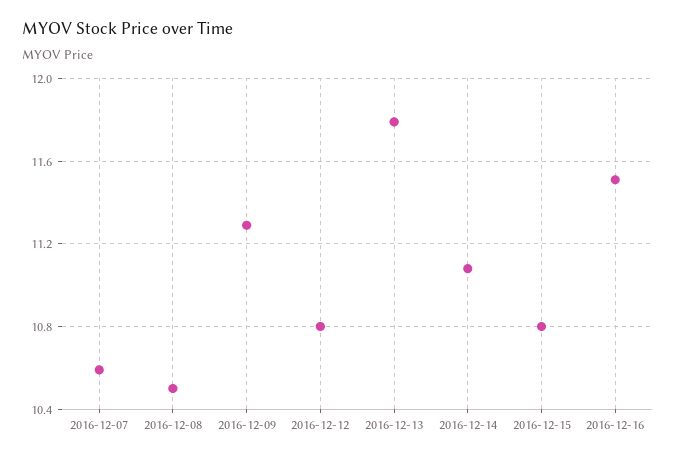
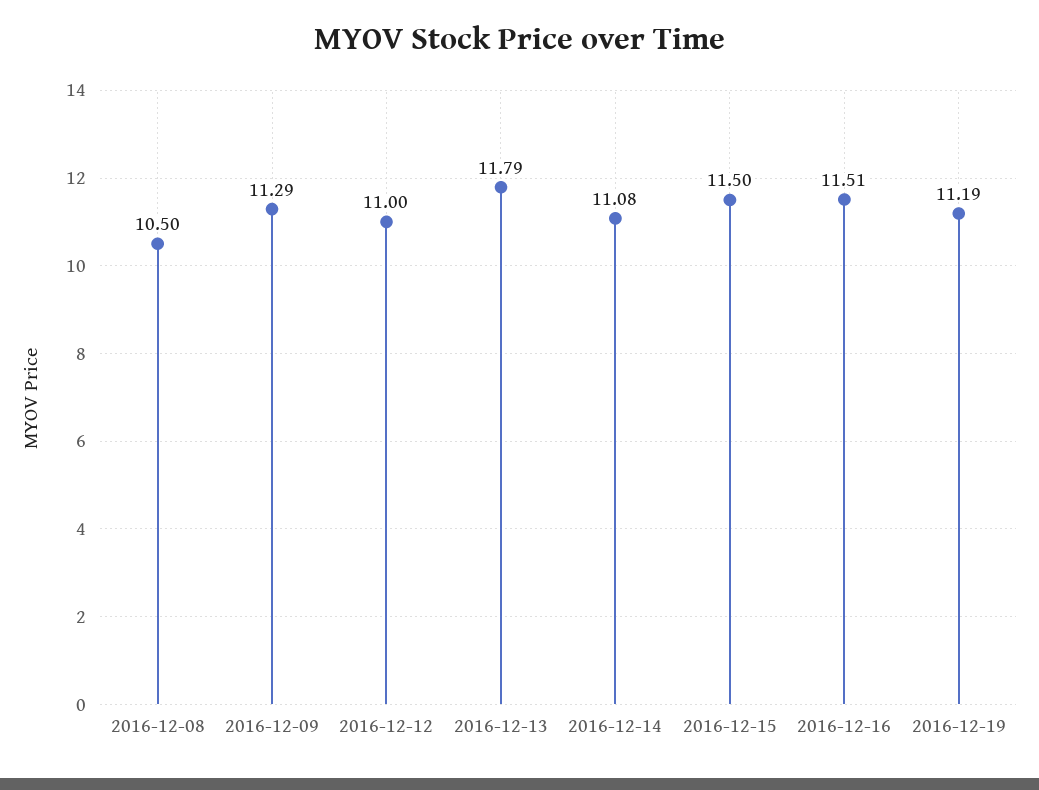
2016-12-07: 10.6 -> none
2016-12-12: 10.8 -> 11
2016-12-15: 10.8 -> 11.5
2016-12-19: none -> 11.19

